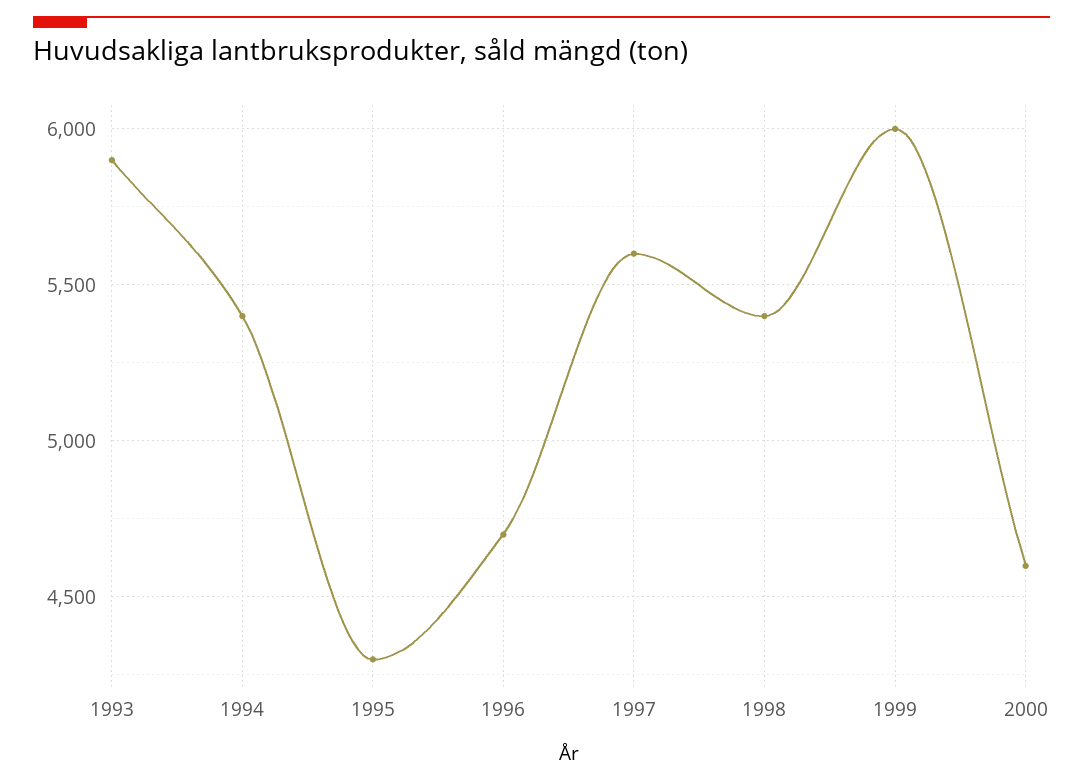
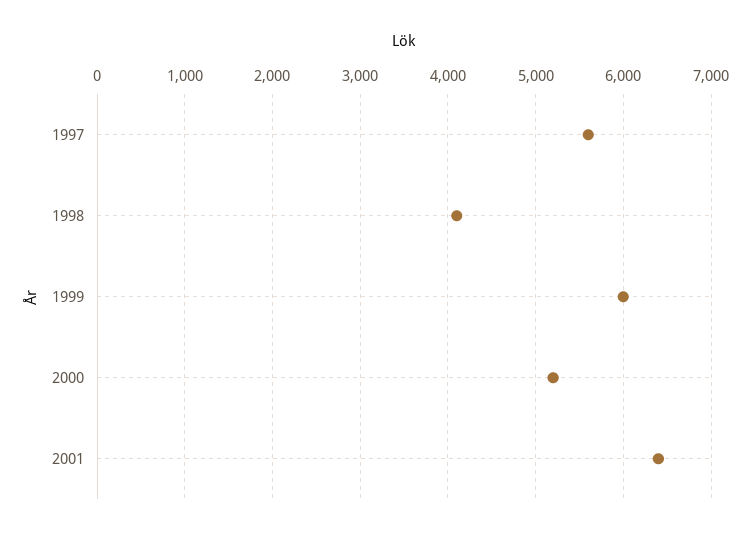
1993: 5900 -> none
1994: 5400 -> none
1995: 4300 -> none
1996: 4700 -> none
1998: 5400 -> 4100
2000: 4600 -> 5200
2001: none -> 6400

